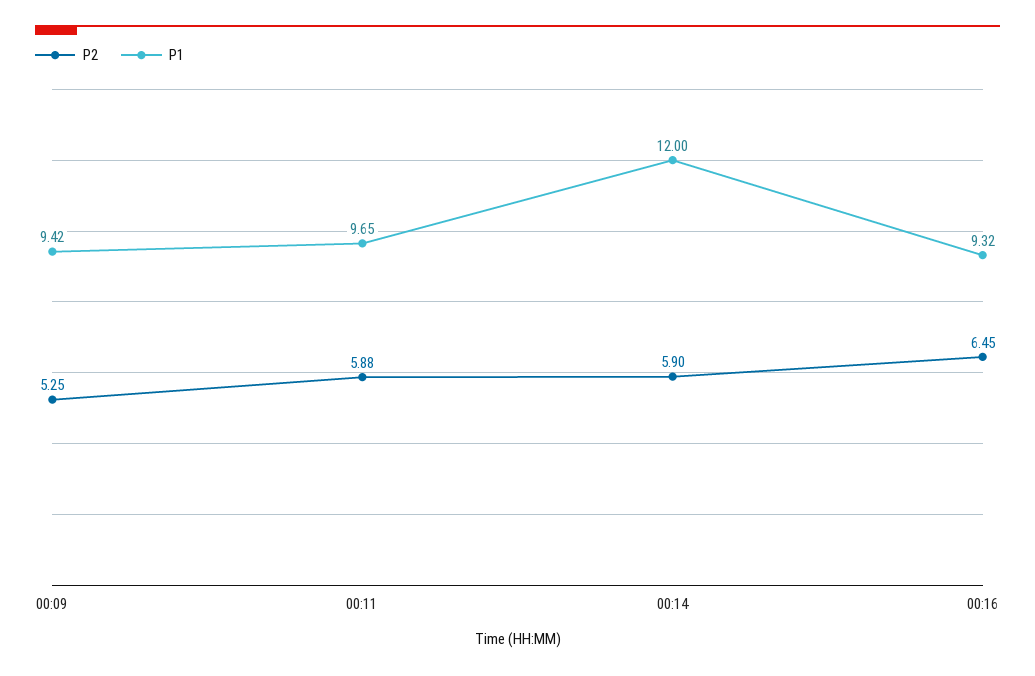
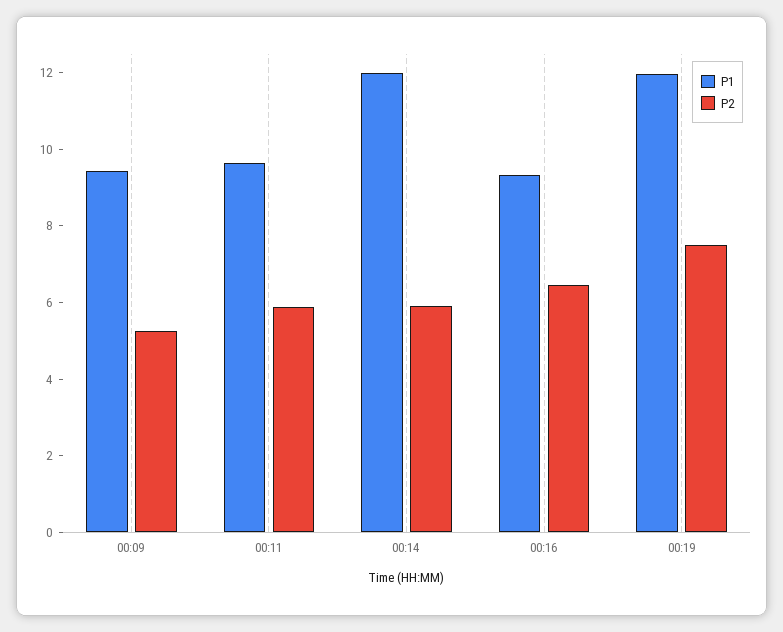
P1, 00:19: none -> 12
P2, 00:19: none -> 7.5

